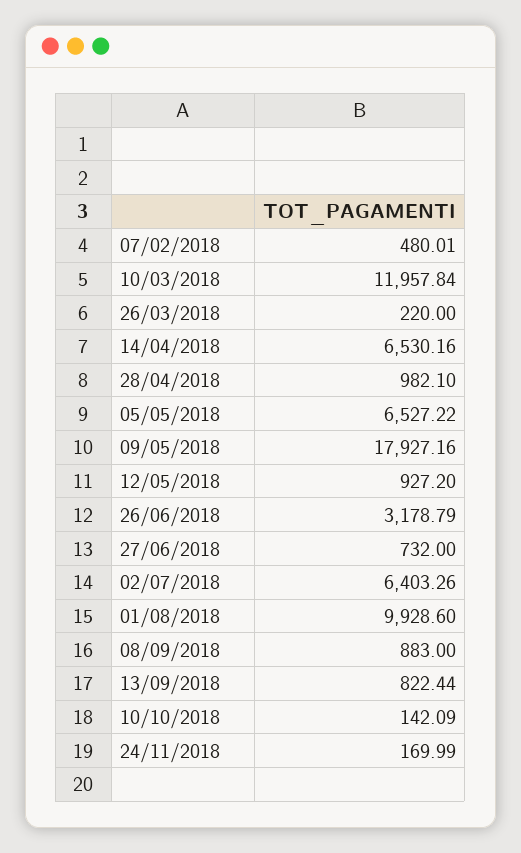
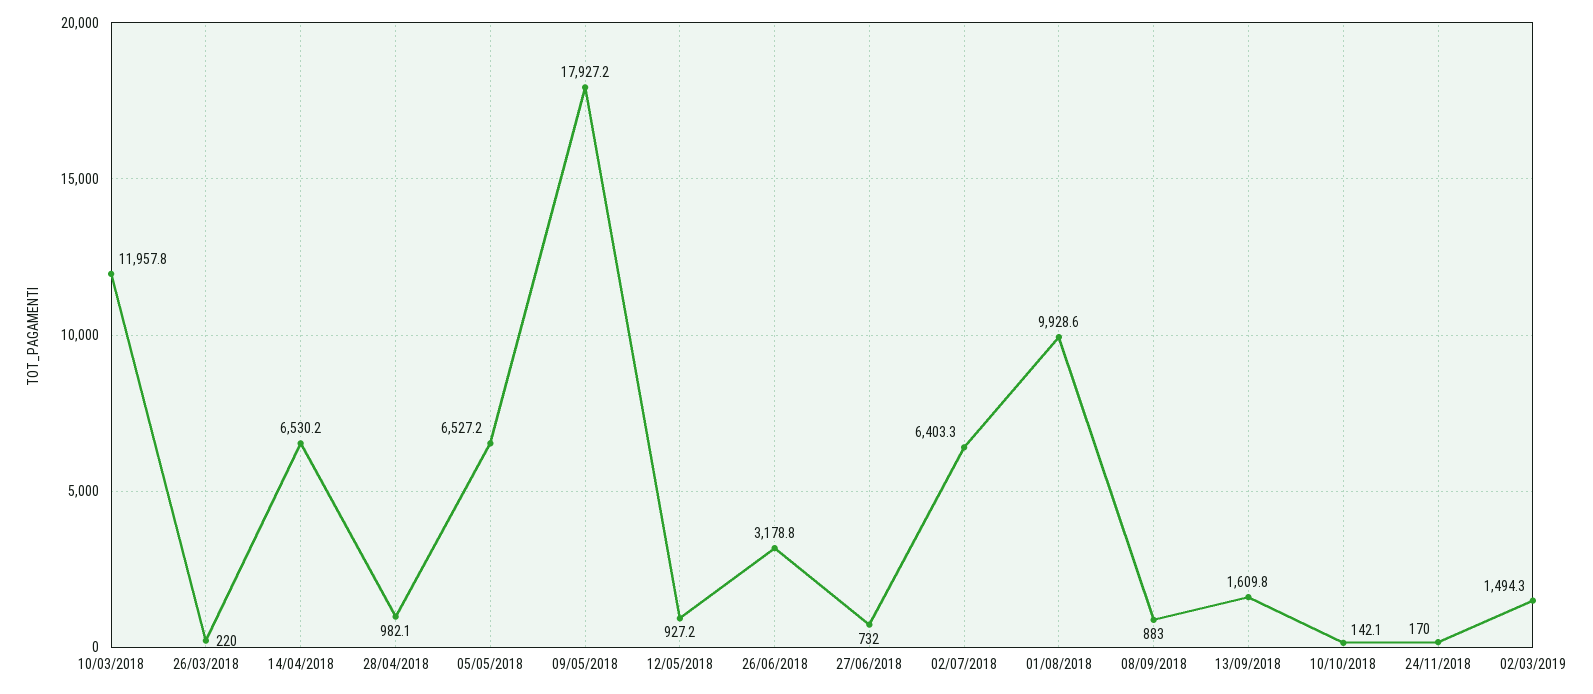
07/02/2018: 480.01 -> none
13/09/2018: 822.44 -> 1609.8
02/03/2019: none -> 1494.3

